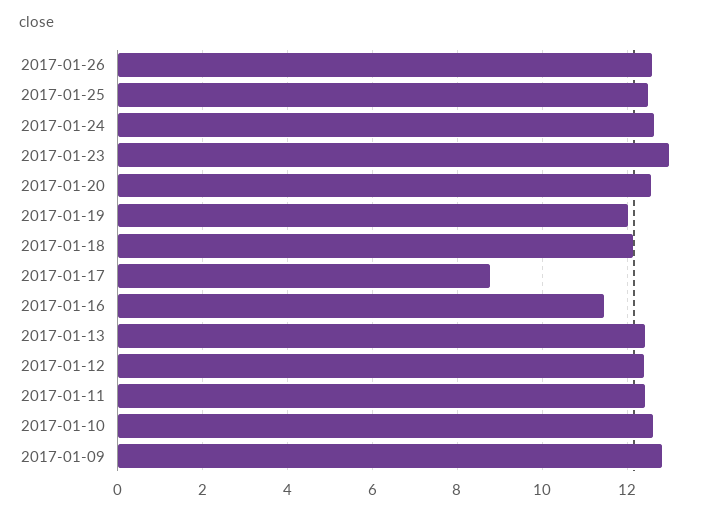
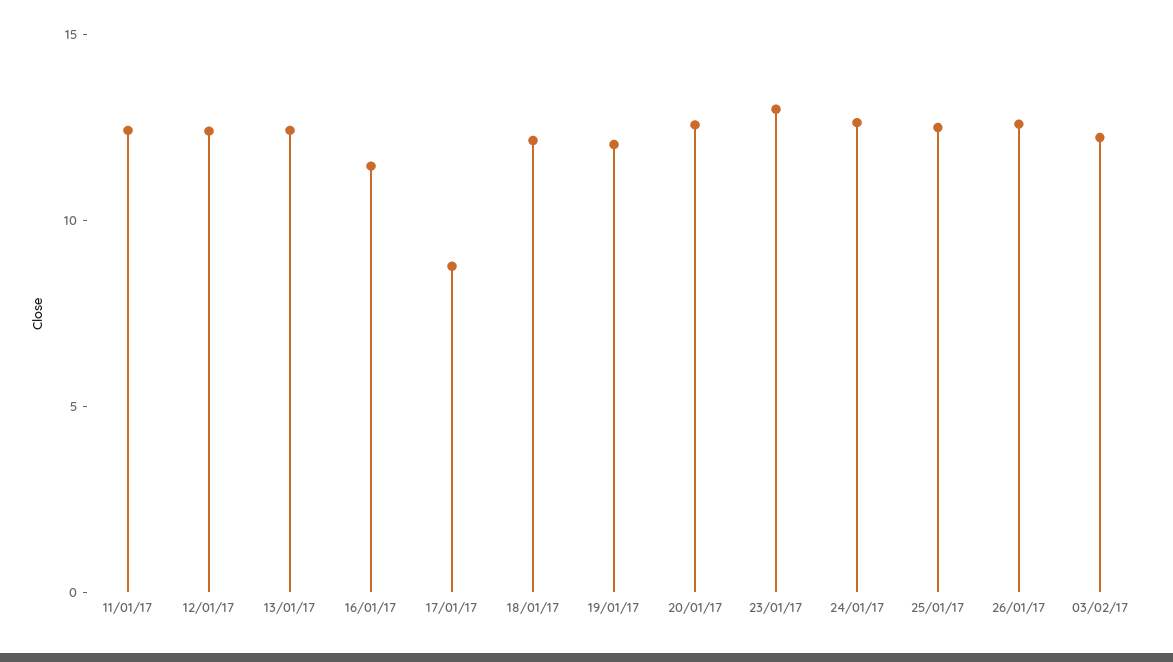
2017-01-10: 12.6 -> none
2017-01-09: 12.8 -> none
03/02/17: none -> 12

